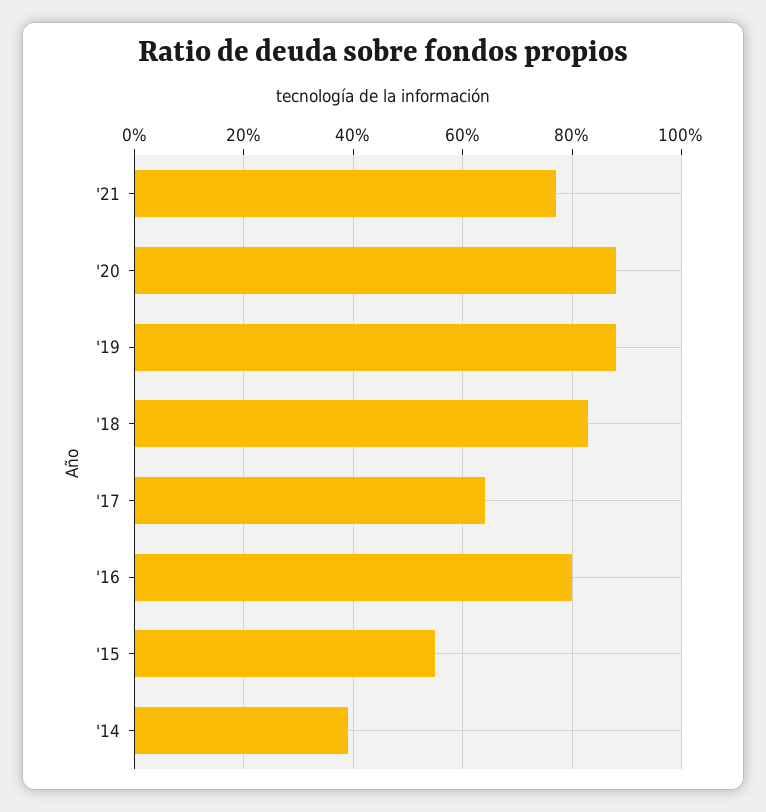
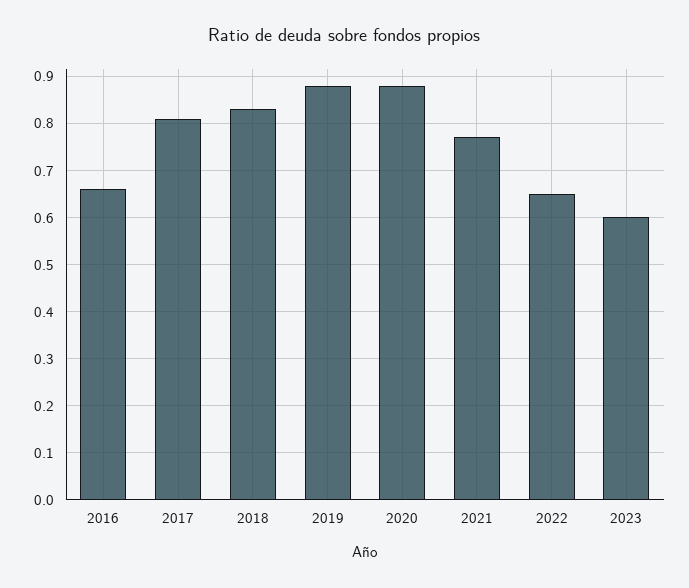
'17: 0.65 -> 0.8
'16: 0.8 -> 0.65
'15: 0.55 -> none
'14: 0.4 -> none
2022: none -> 0.65
2023: none -> 0.6

